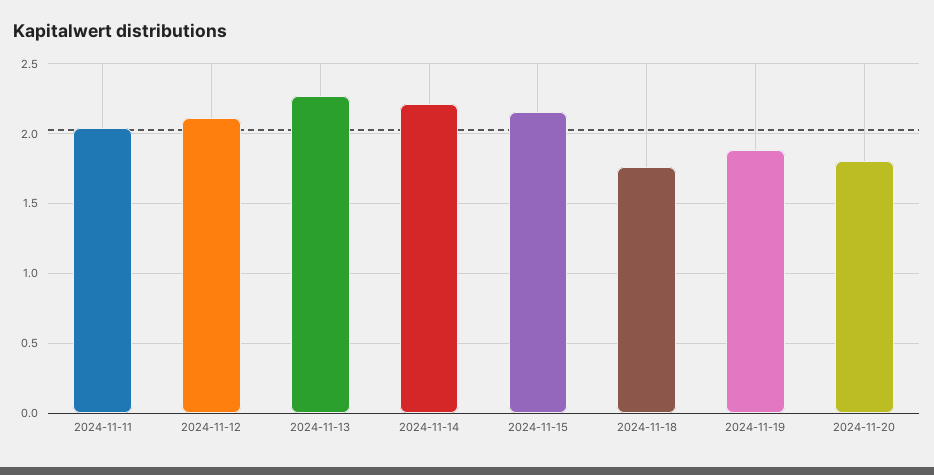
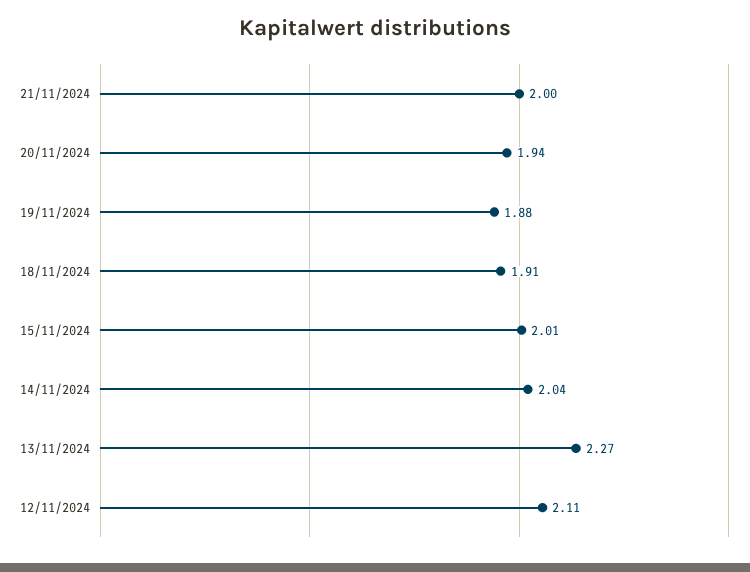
2024-11-11: 2.05 -> none
2024-11-14: 2.2 -> 2.04
2024-11-15: 2.15 -> 2.01
2024-11-18: 1.75 -> 1.91
2024-11-20: 1.8 -> 1.94
21/11/2024: none -> 2

